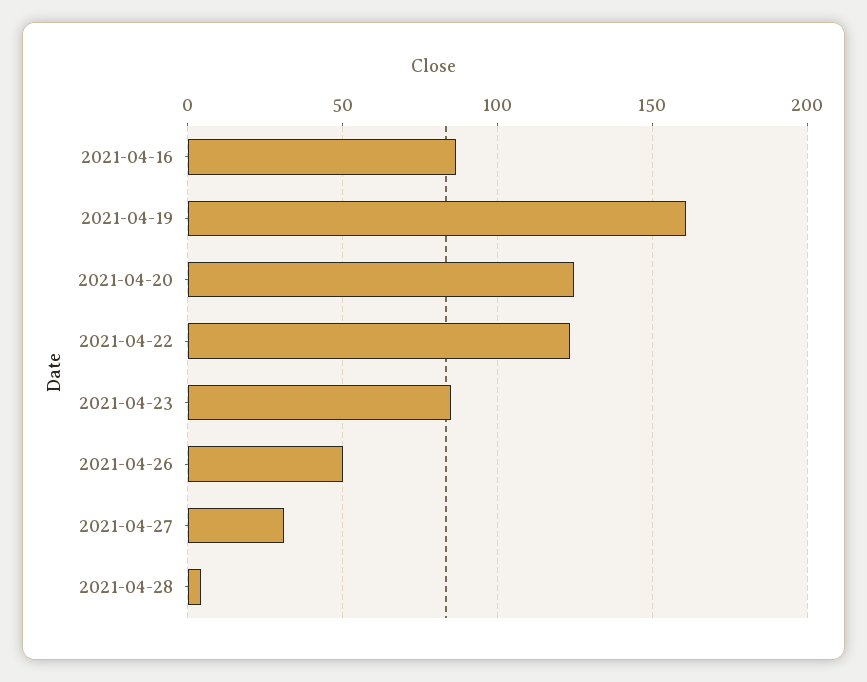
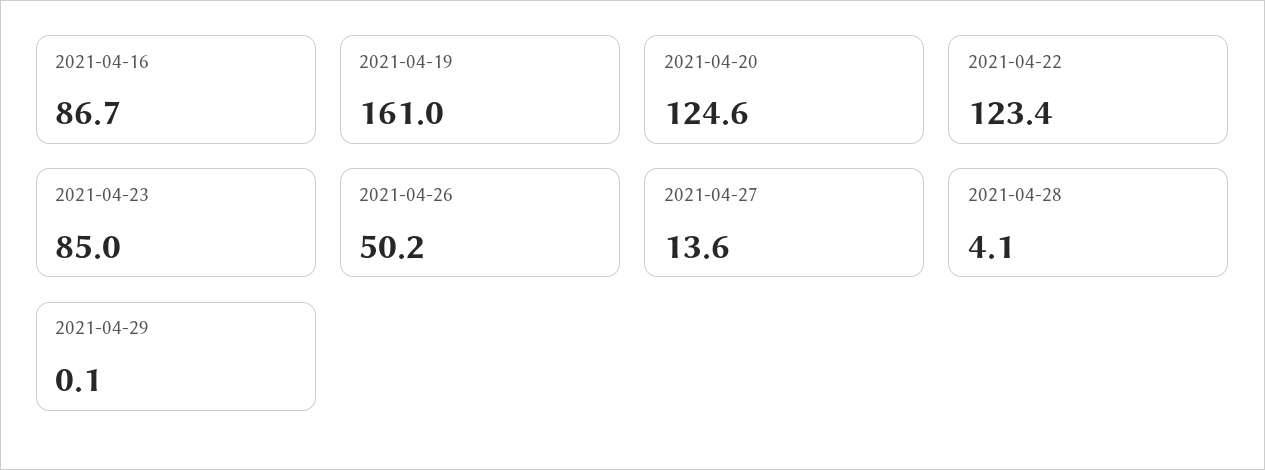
2021-04-27: 30 -> 13.6
2021-04-29: none -> 0.1

